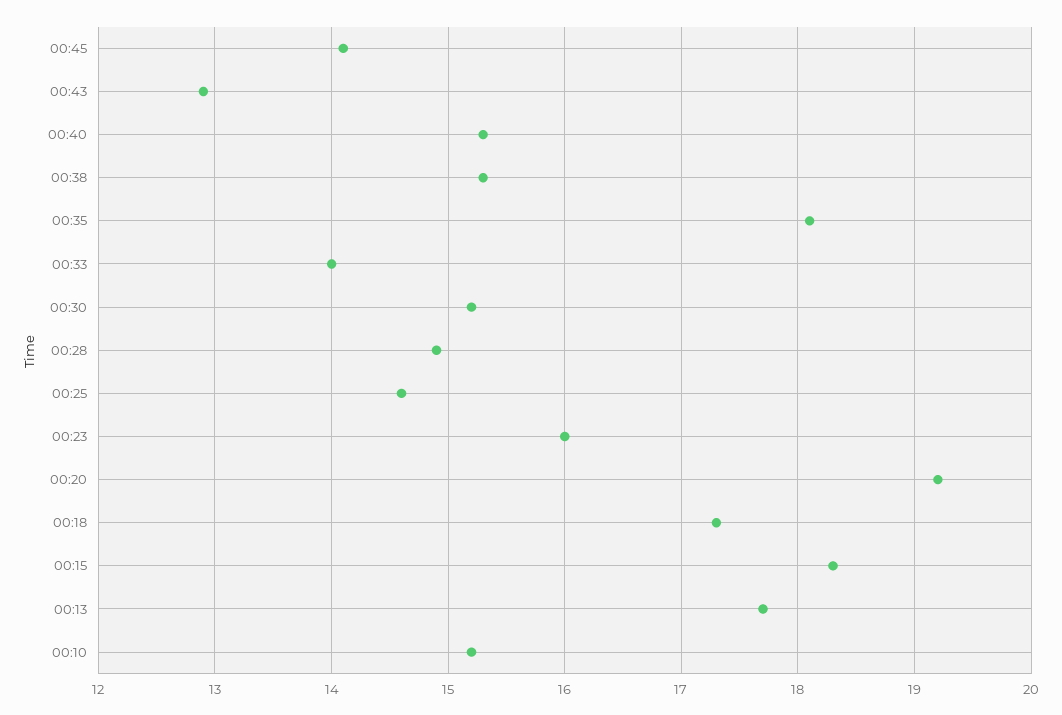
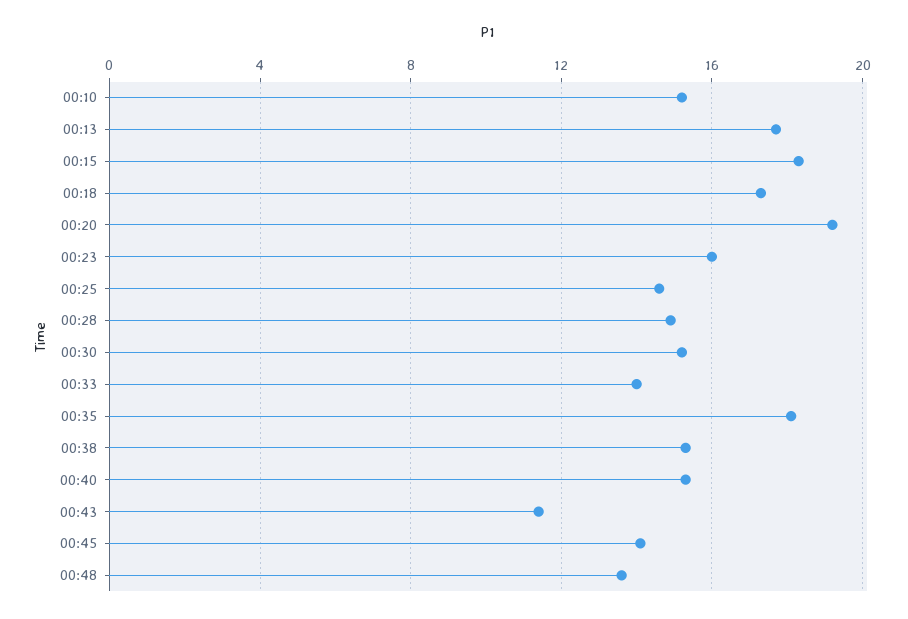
00:43: 12.9 -> 11.5
00:48: none -> 13.5

